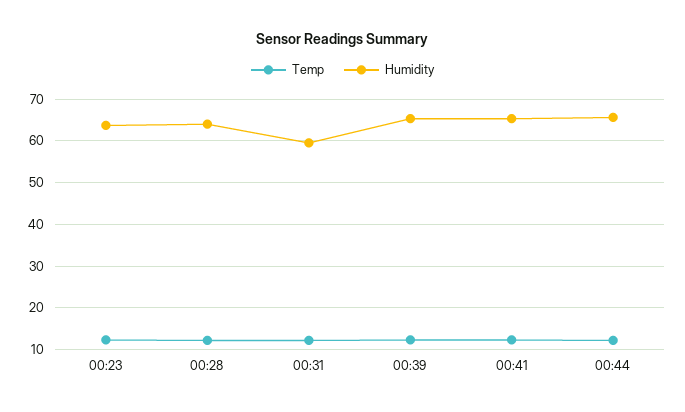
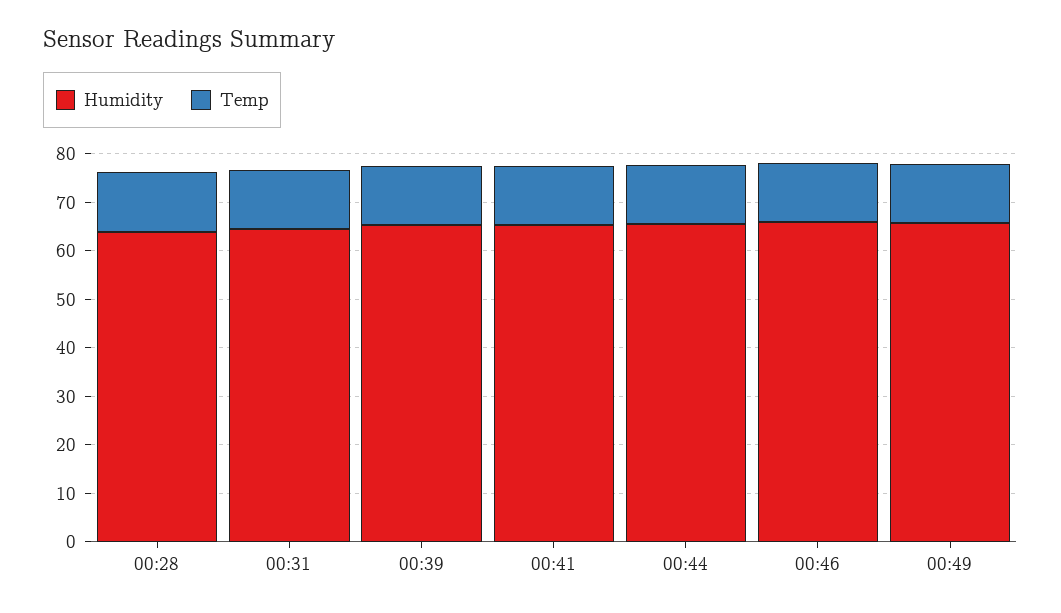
Temp, 00:23: 12 -> none
Humidity, 00:23: 64 -> none
Humidity, 00:31: 60 -> 64
Humidity, 00:46: none -> 66
Temp, 00:46: none -> 12
Humidity, 00:49: none -> 66
Temp, 00:49: none -> 12

